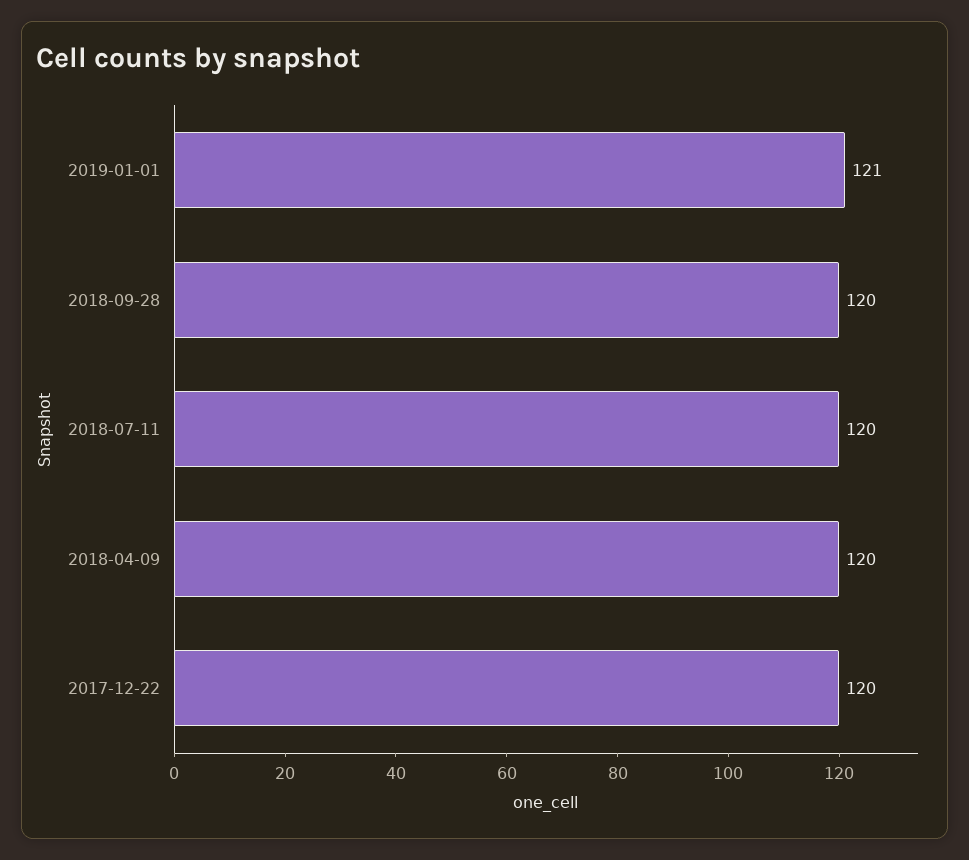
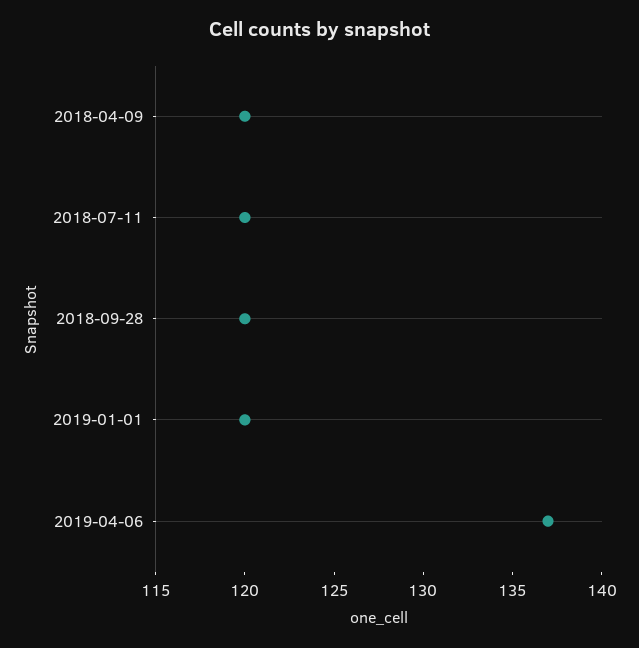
2019-01-01: 121 -> 120
2017-12-22: 120 -> none
2019-04-06: none -> 137

